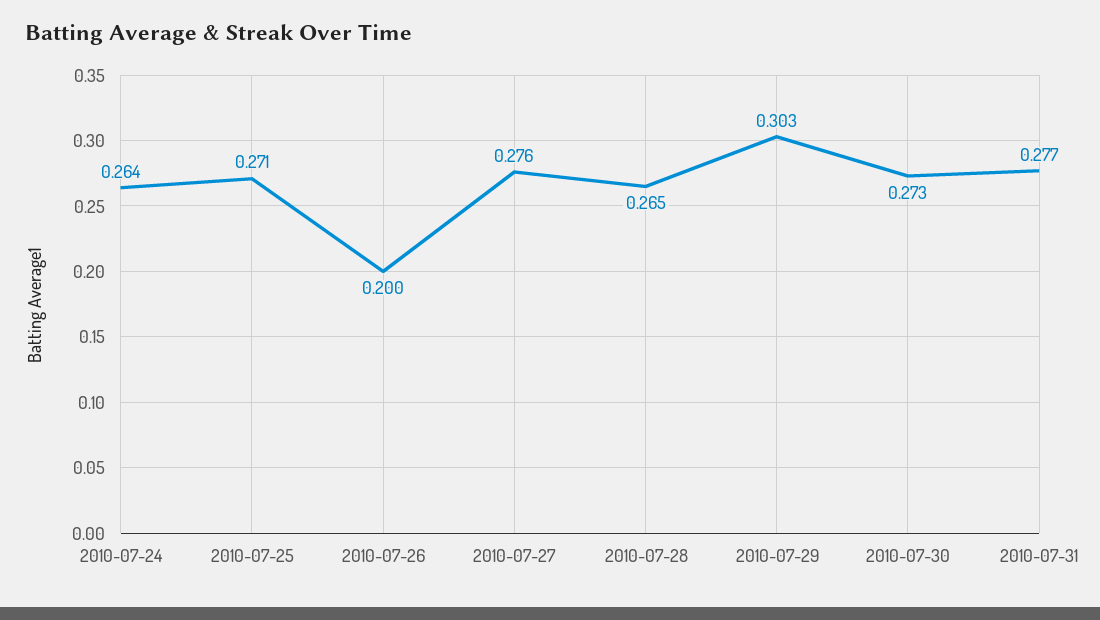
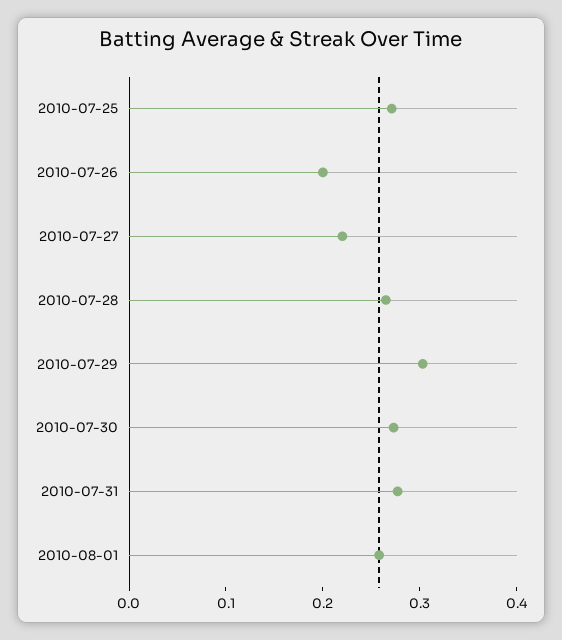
2010-07-24: 0.264 -> none
2010-07-27: 0.276 -> 0.22
2010-08-01: none -> 0.26

